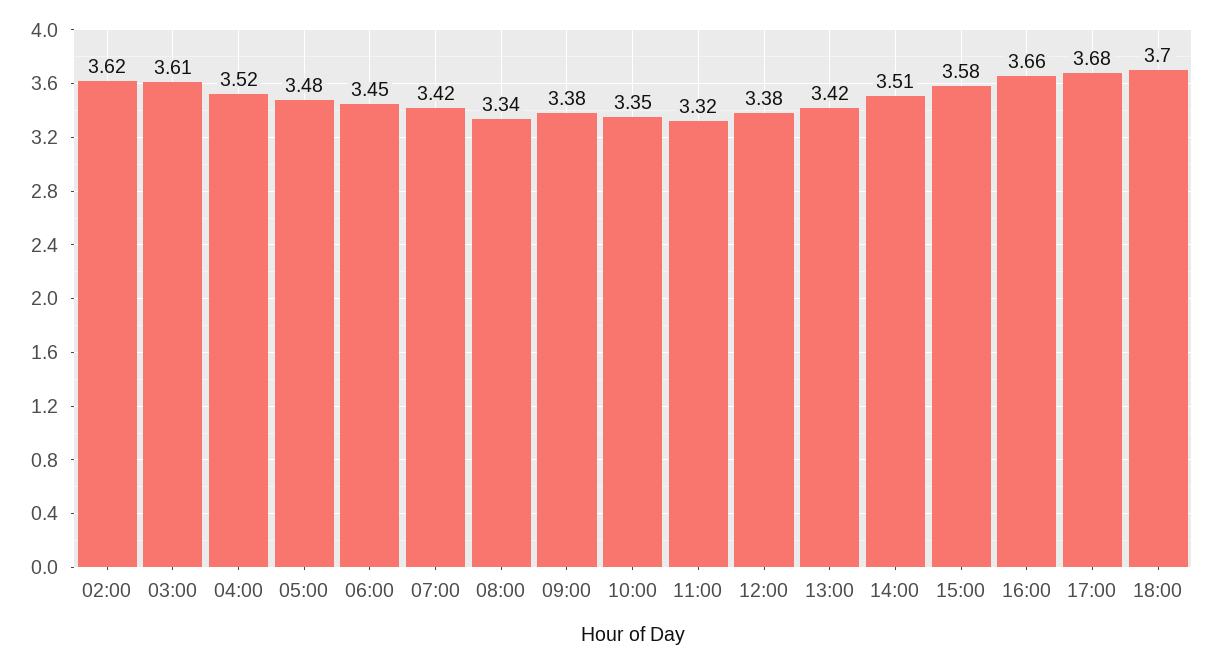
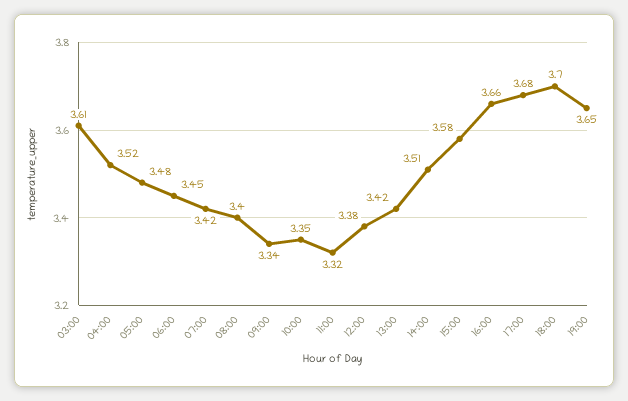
02:00: 3.62 -> none
08:00: 3.34 -> 3.4
09:00: 3.38 -> 3.34
19:00: none -> 3.65

